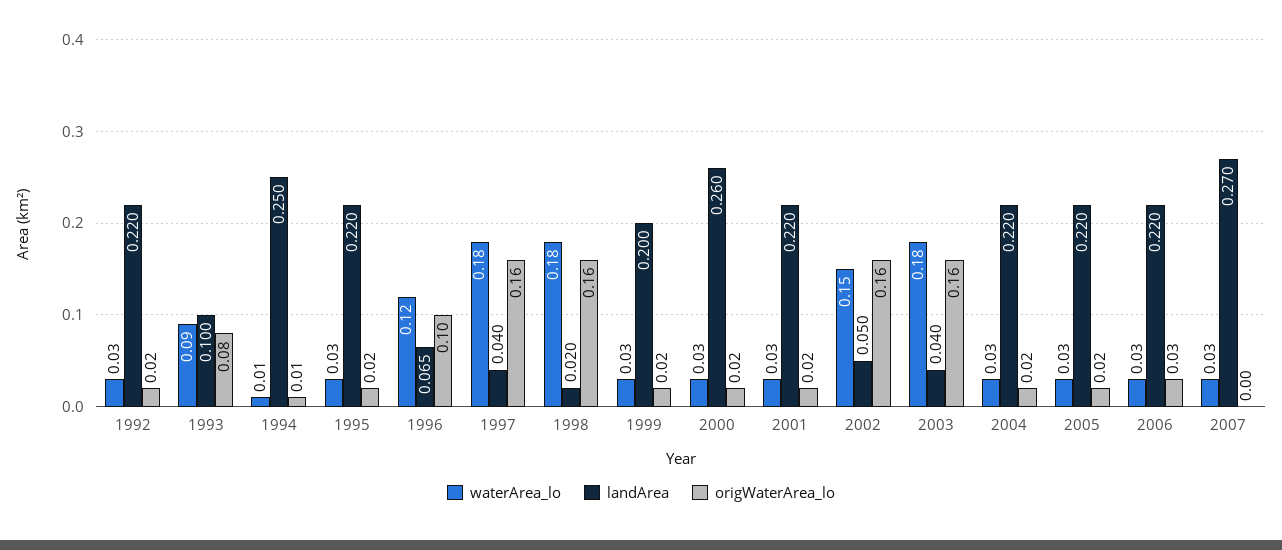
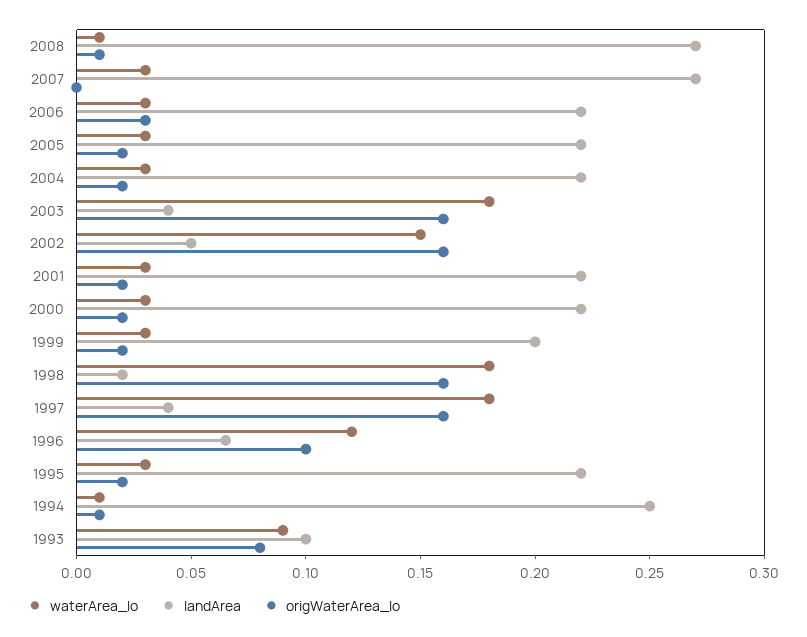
waterArea_lo, 1992: 0.03 -> none
landArea, 1992: 0.22 -> none
origWaterArea_lo, 1992: 0.02 -> none
landArea, 2000: 0.26 -> 0.22
waterArea_lo, 2008: none -> 0.01
landArea, 2008: none -> 0.27
origWaterArea_lo, 2008: none -> 0.01

